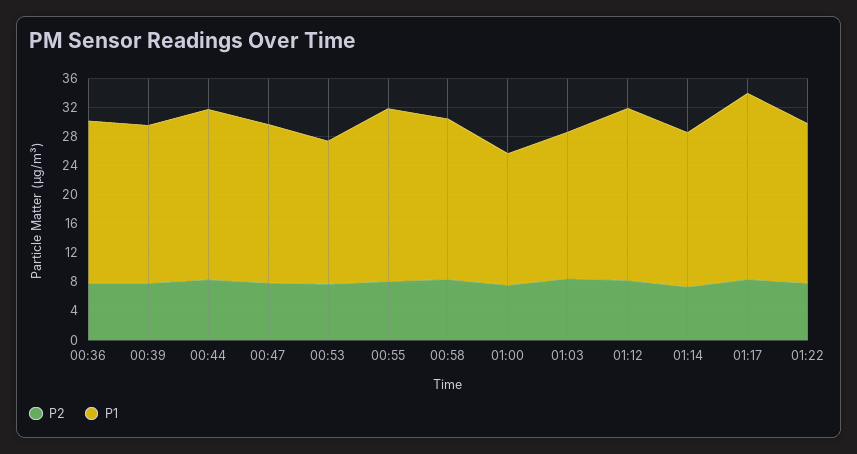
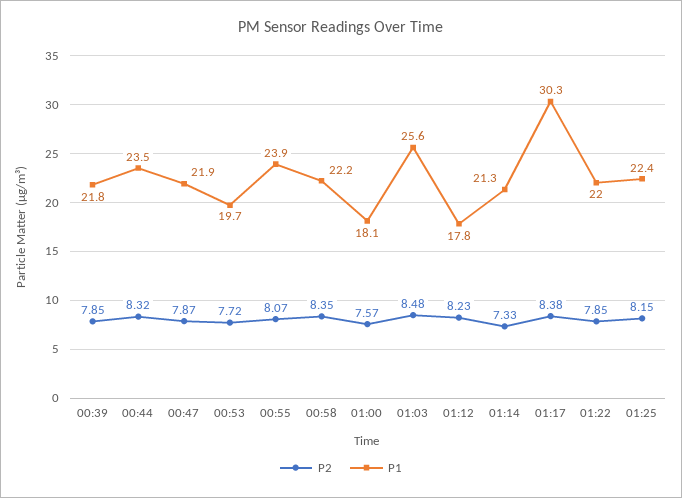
P2, 00:36: 8 -> none
P1, 00:36: 22 -> none
P1, 01:03: 20 -> 25.6
P1, 01:12: 24 -> 17.8
P1, 01:17: 26 -> 30.3
P2, 01:25: none -> 8.15
P1, 01:25: none -> 22.4

